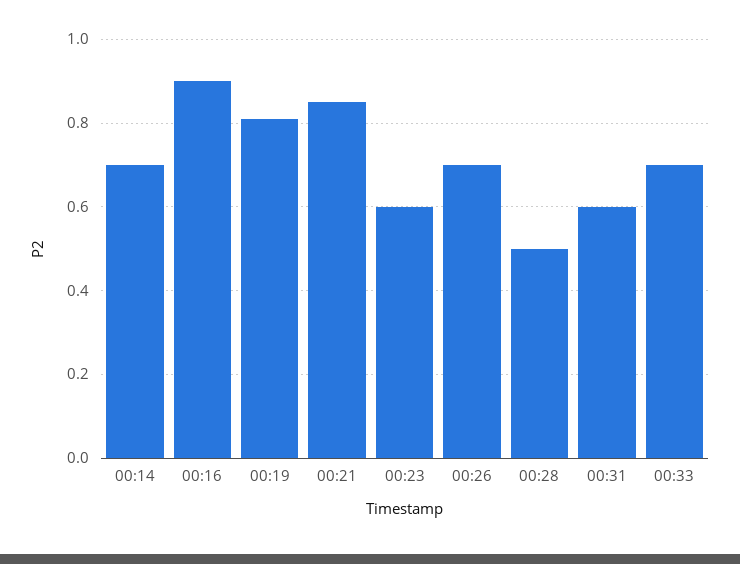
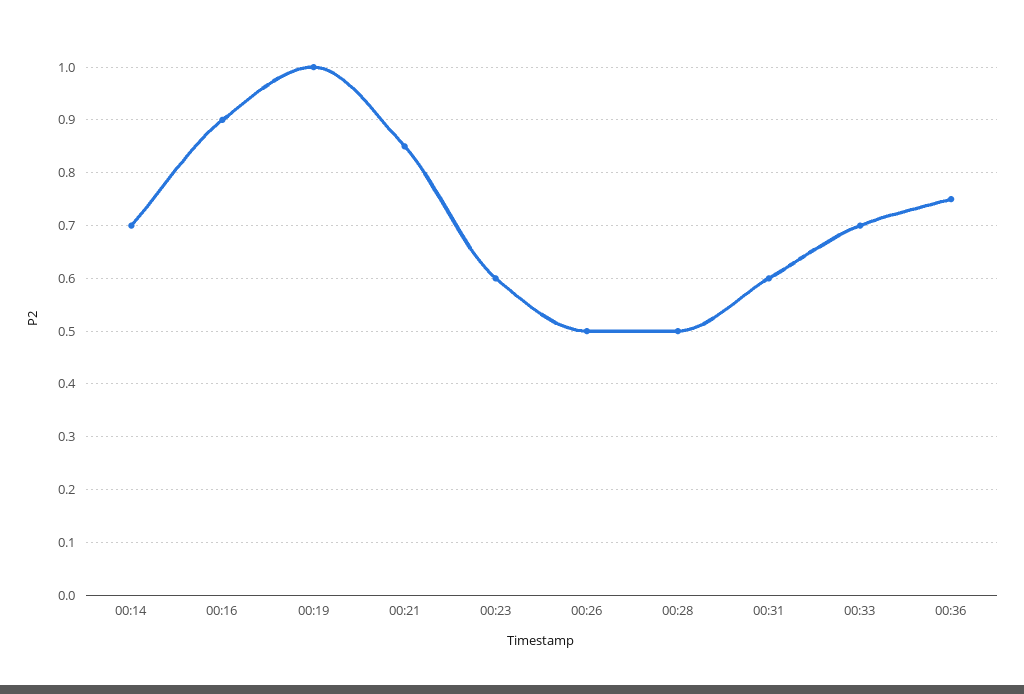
00:19: 0.8 -> 1
00:26: 0.7 -> 0.5
00:36: none -> 0.75

